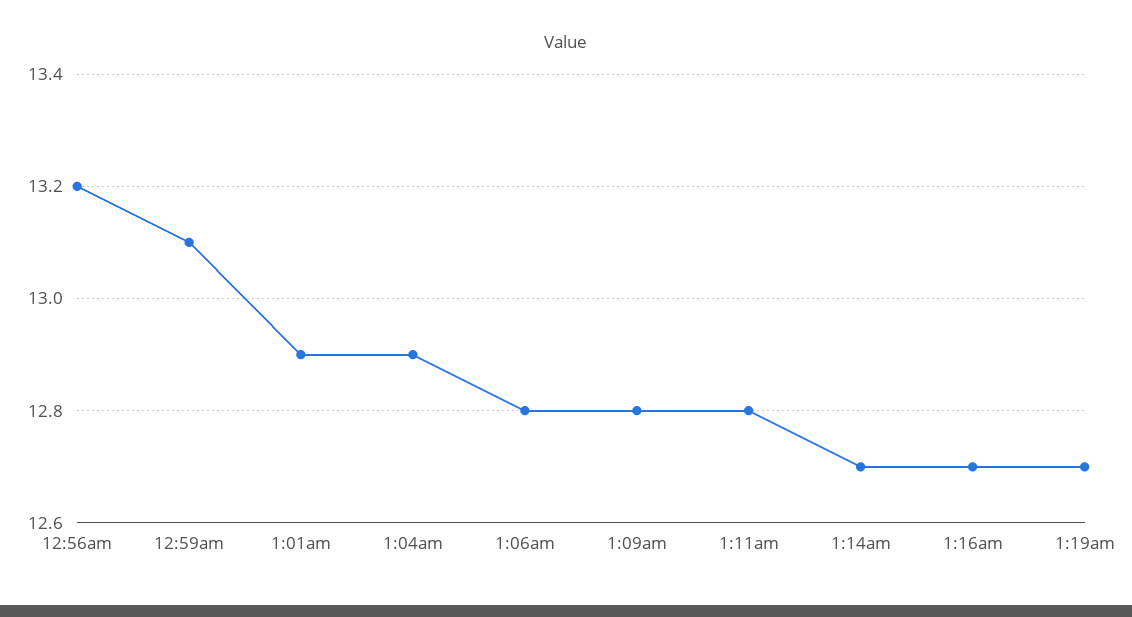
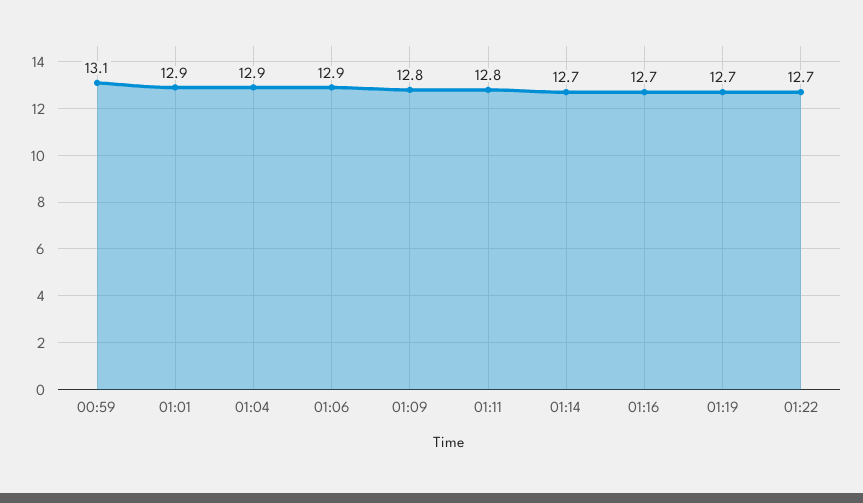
12:56am: 13.2 -> none
1:06am: 12.8 -> 12.9
01:22: none -> 12.7

